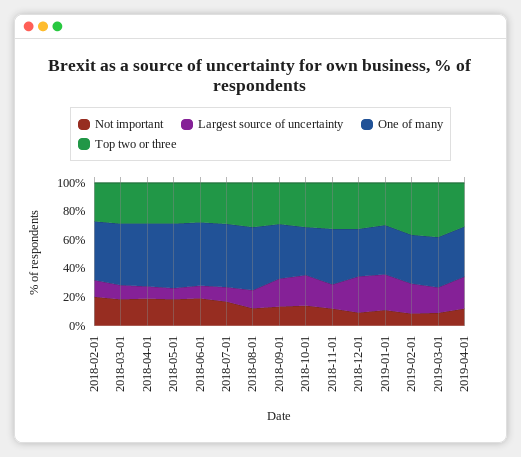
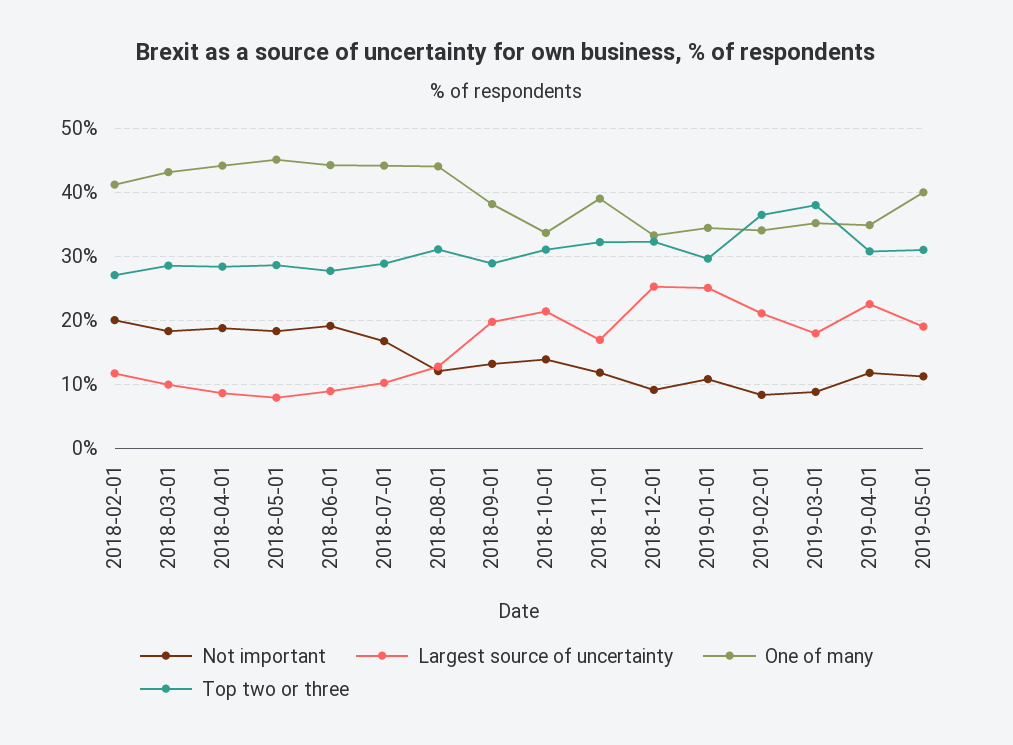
Not important, 2019-05-01: none -> 11
Largest source of uncertainty, 2019-05-01: none -> 19
One of many, 2019-05-01: none -> 40
Top two or three, 2019-05-01: none -> 31

